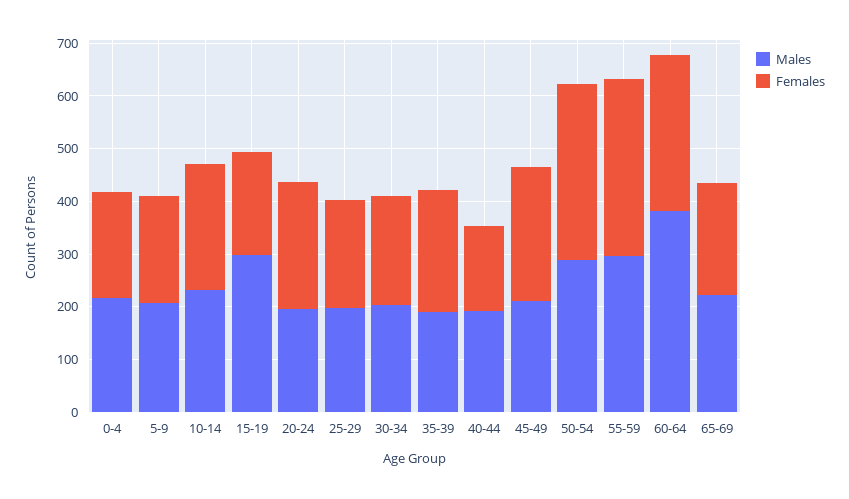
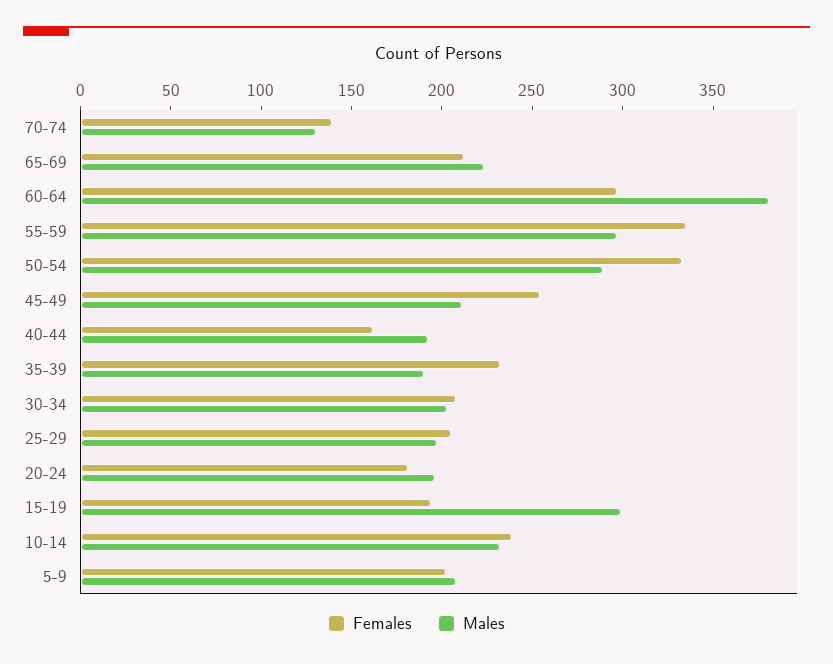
Males, 0-4: 220 -> none
Females, 0-4: 200 -> none
Females, 20-24: 240 -> 180
Females, 70-74: none -> 140
Males, 70-74: none -> 130

